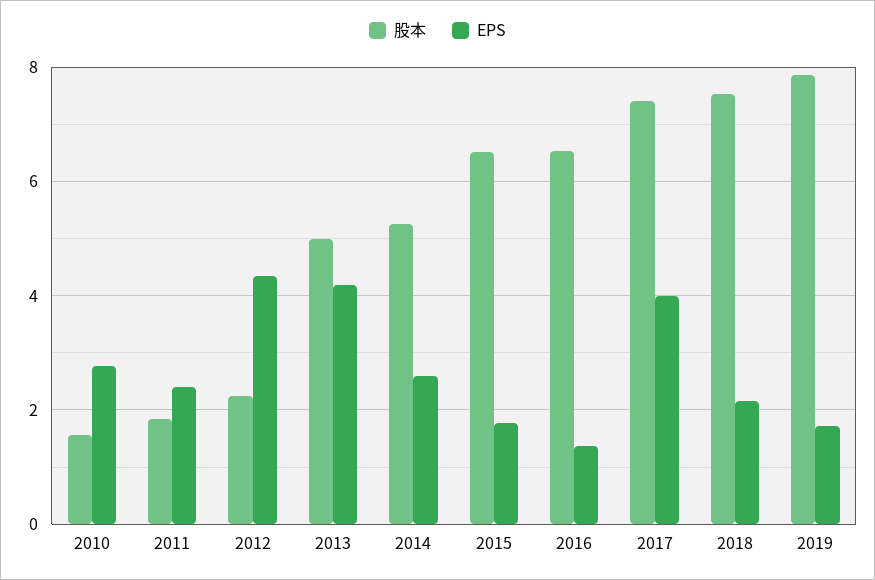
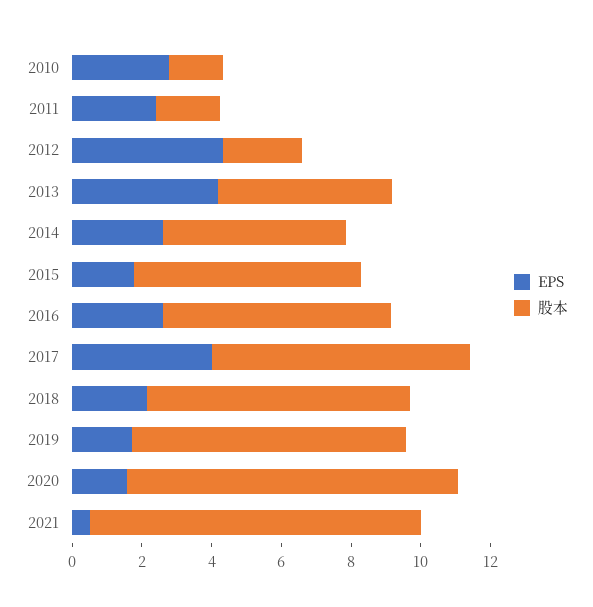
EPS, 2016: 1.4 -> 2.5
EPS, 2020: none -> 1.5
股本, 2020: none -> 9.5
EPS, 2021: none -> 0.5
股本, 2021: none -> 9.5

